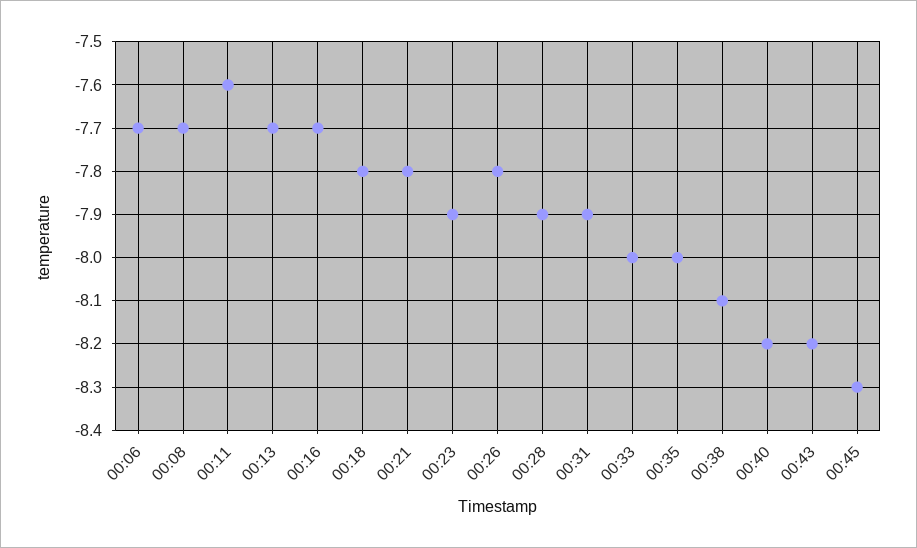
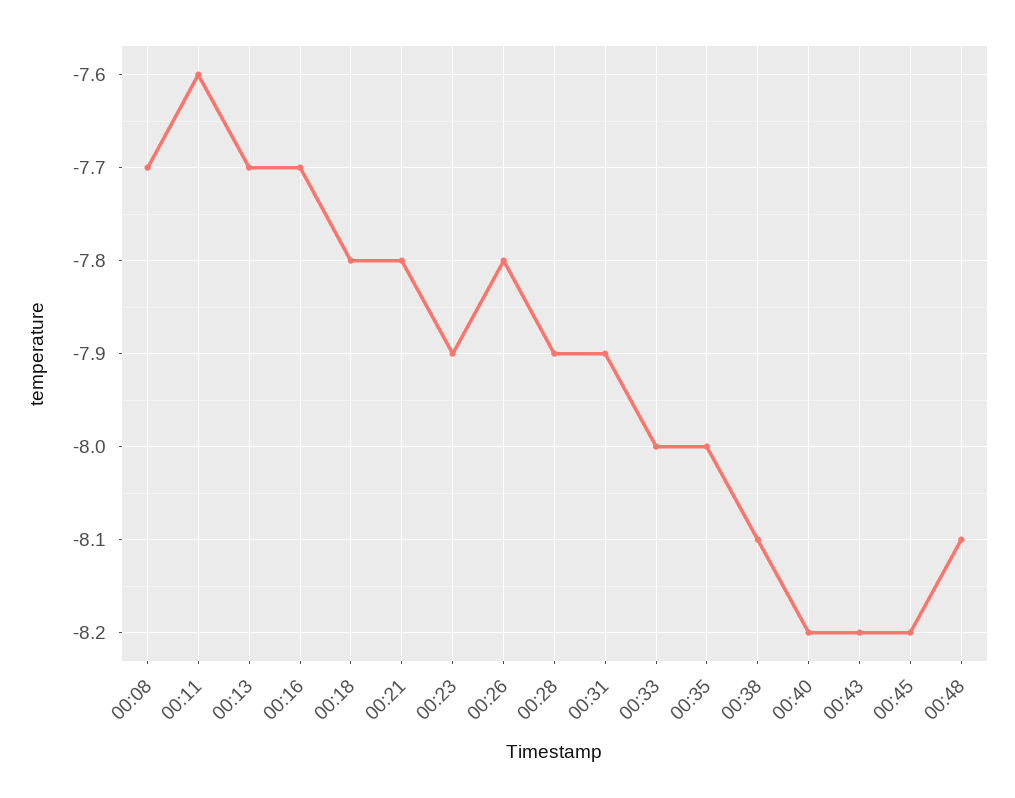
00:06: -7.7 -> none
00:45: -8.3 -> -8.2
00:48: none -> -8.1

